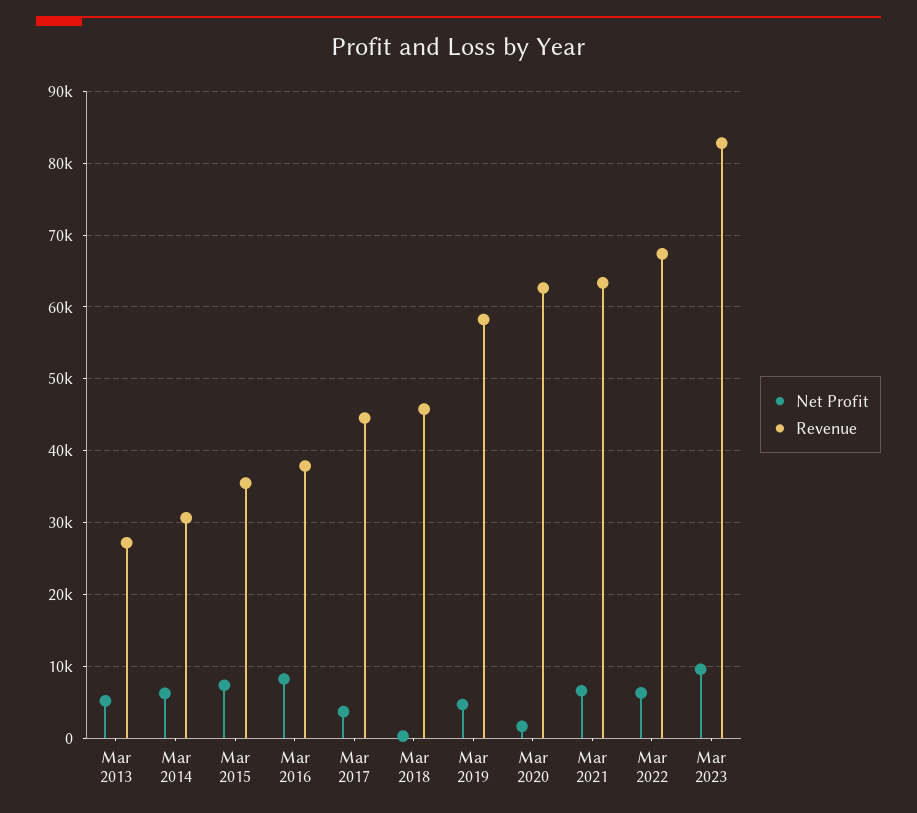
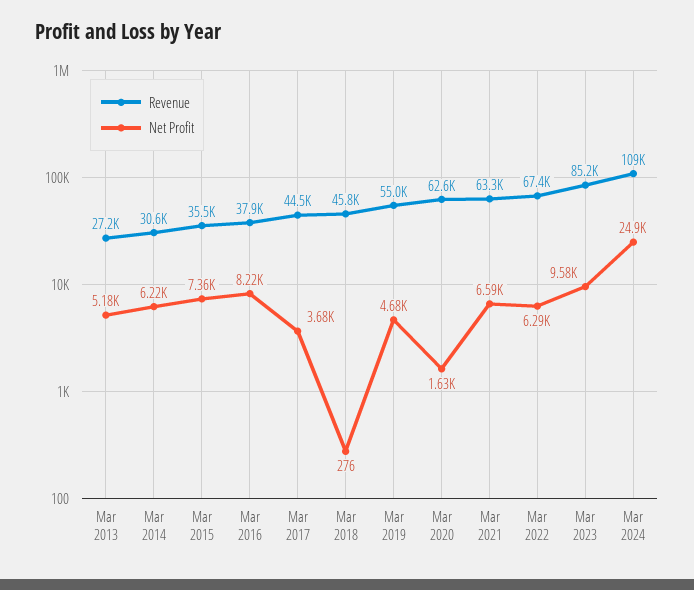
Revenue, Mar 2019: 58000 -> 55000
Revenue, Mar 2023: 83000 -> 85200
Revenue, Mar 2024: none -> 109000
Net Profit, Mar 2024: none -> 24900

